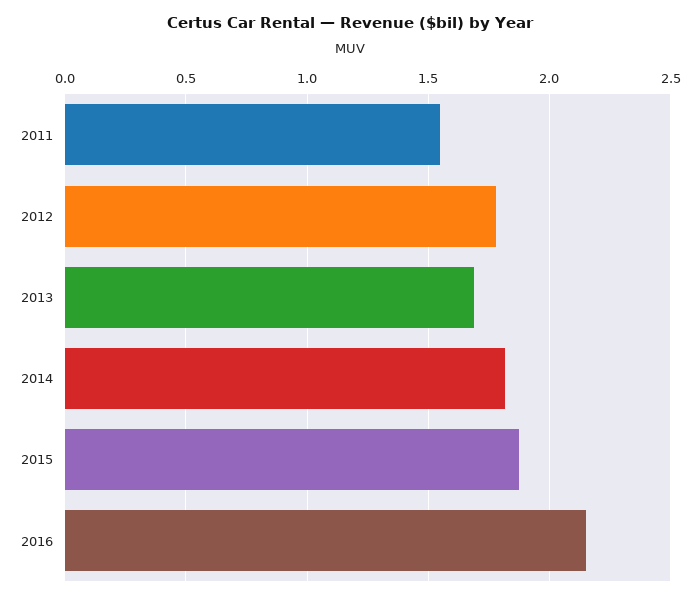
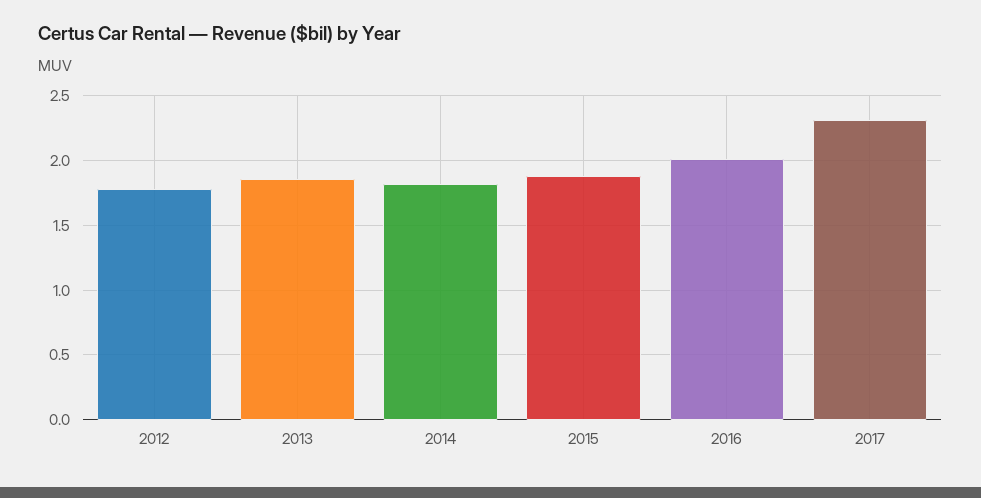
2011: 1.55 -> none
2013: 1.7 -> 1.85
2016: 2.15 -> 2
2017: none -> 2.3

